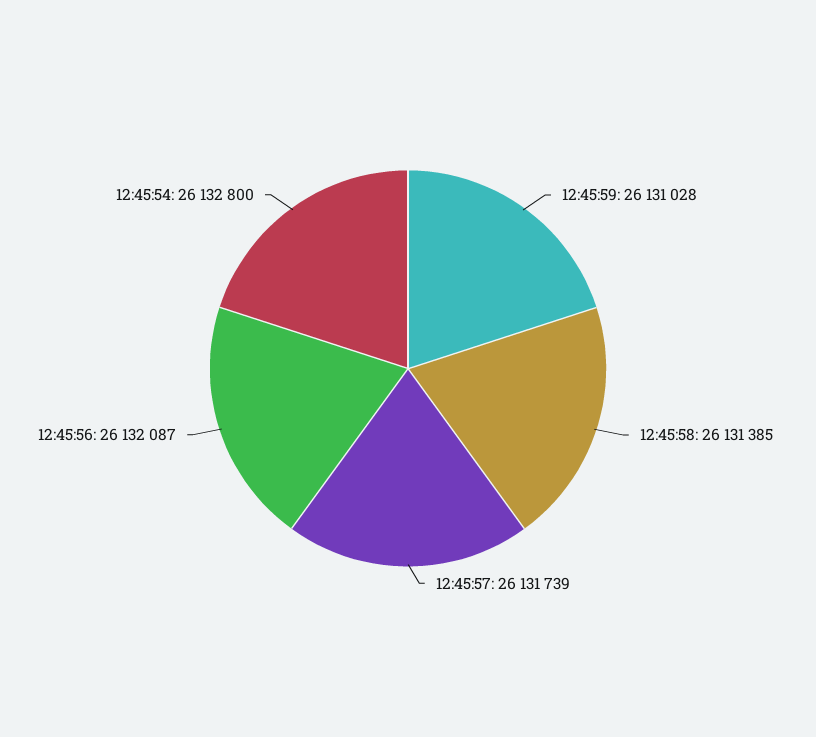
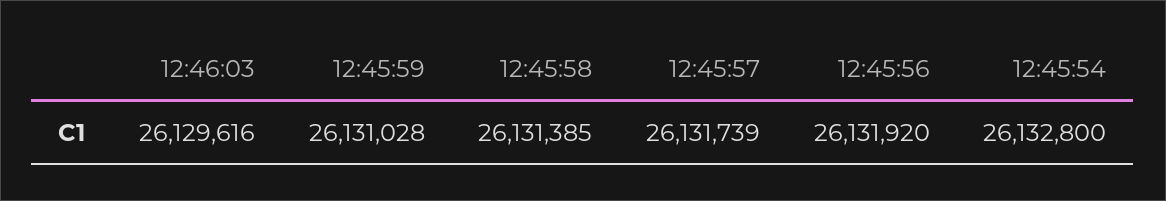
12:45:56: 26132087 -> 26131920
12:46:03: none -> 26129616

